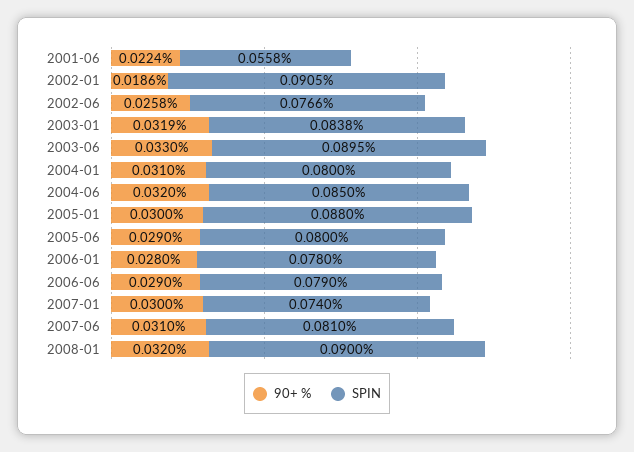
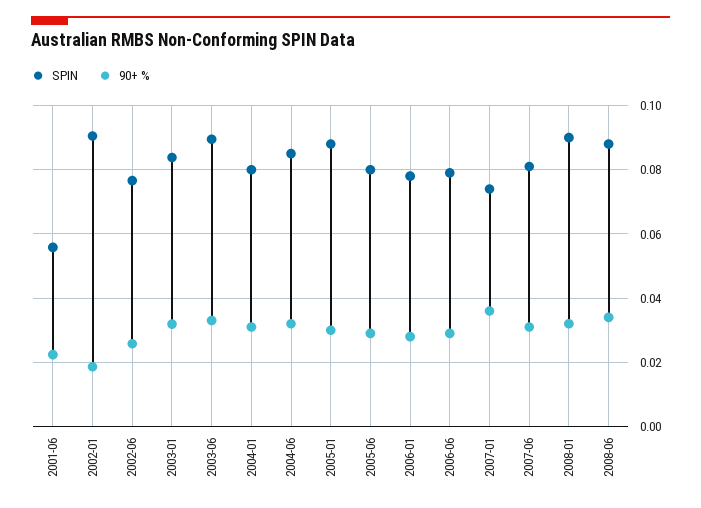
90+ %, 2007-01: 0.03 -> 0.036
SPIN, 2008-06: none -> 0.088
90+ %, 2008-06: none -> 0.034

